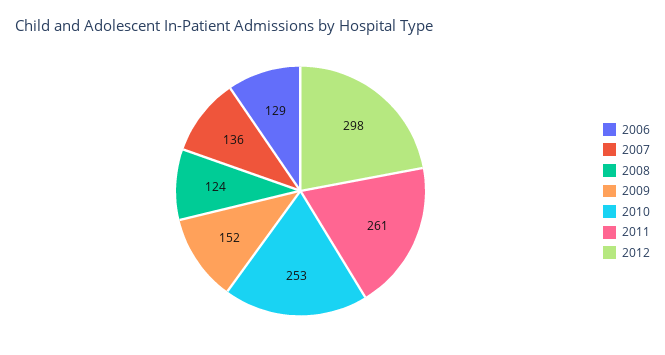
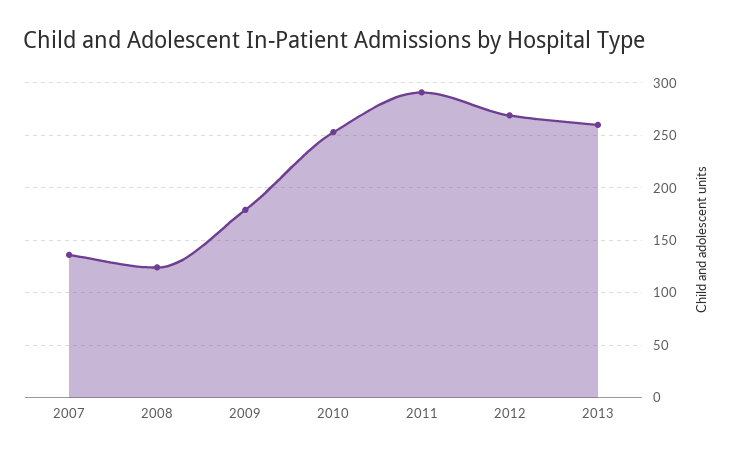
2006: 129 -> none
2009: 152 -> 180
2011: 261 -> 290
2012: 298 -> 270
2013: none -> 260

